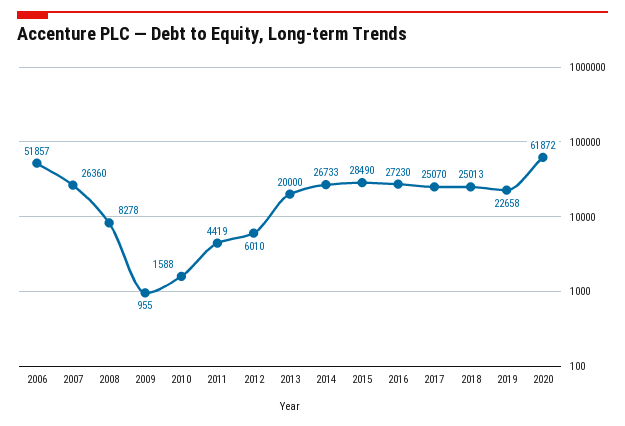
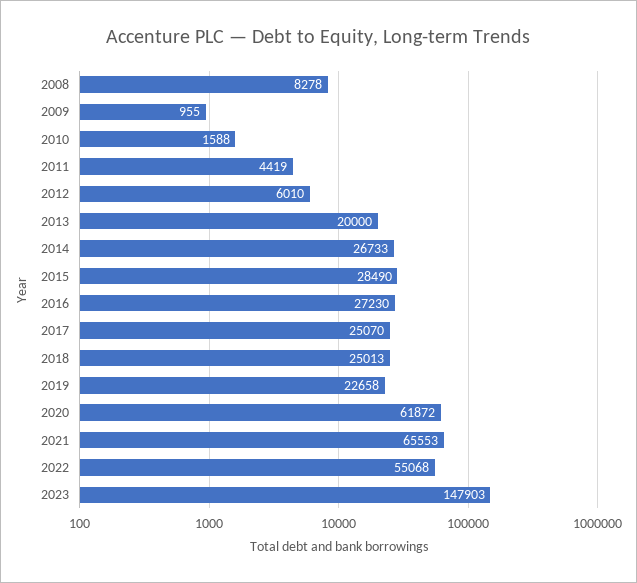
2006: 51857 -> none
2007: 26360 -> none
2021: none -> 65553
2022: none -> 55068
2023: none -> 147903

